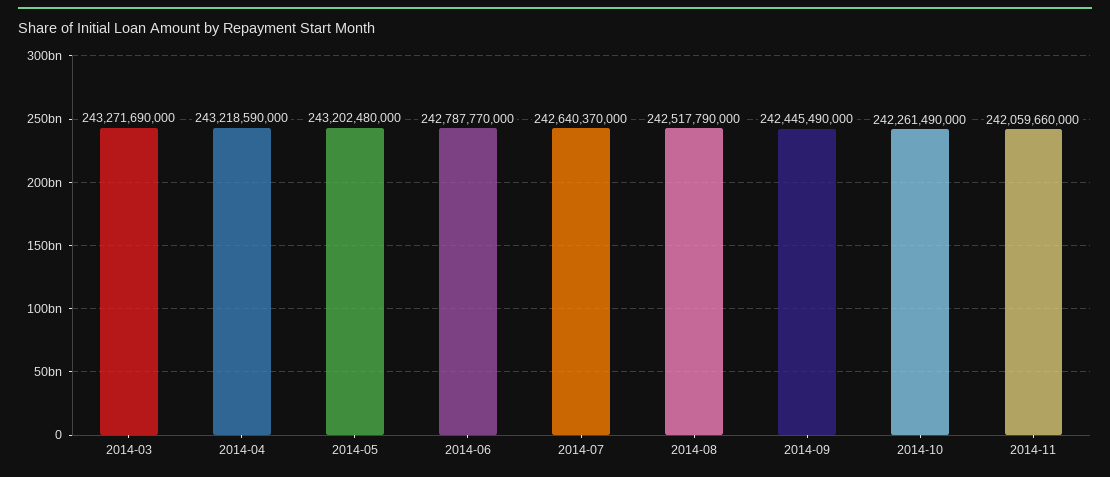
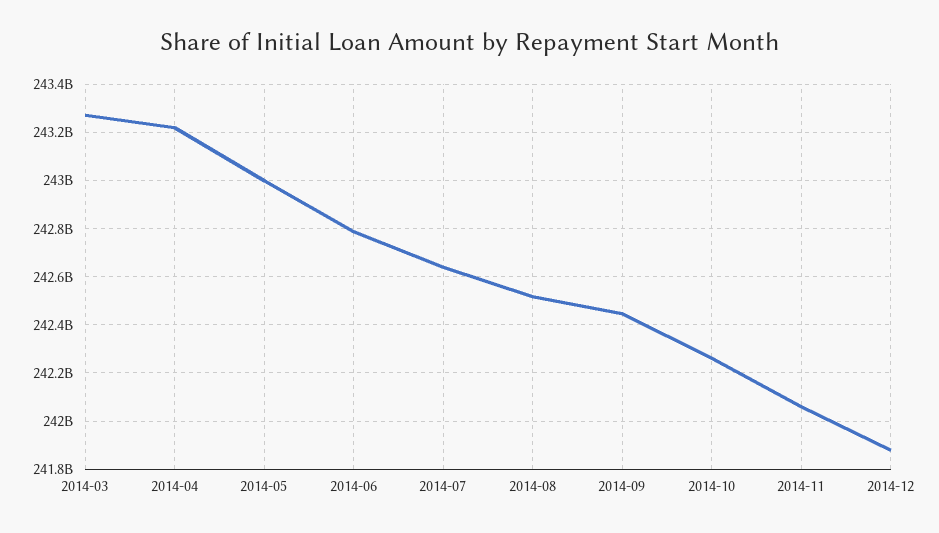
2014-05: 243202480000 -> 243000000000
2014-12: none -> 241875000000

